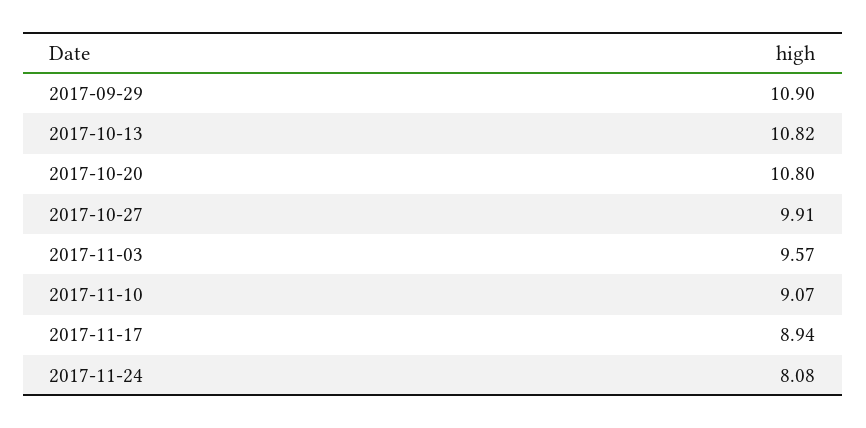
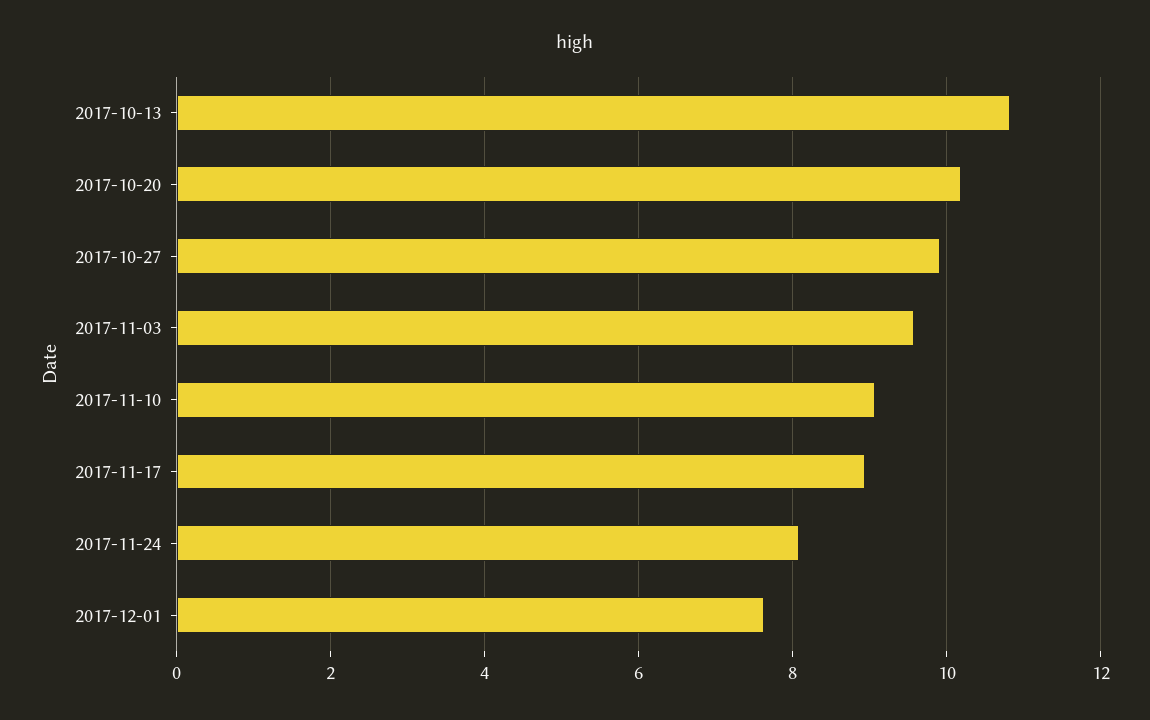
2017-09-29: 10.9 -> none
2017-10-20: 10.8 -> 10.2
2017-12-01: none -> 7.6

